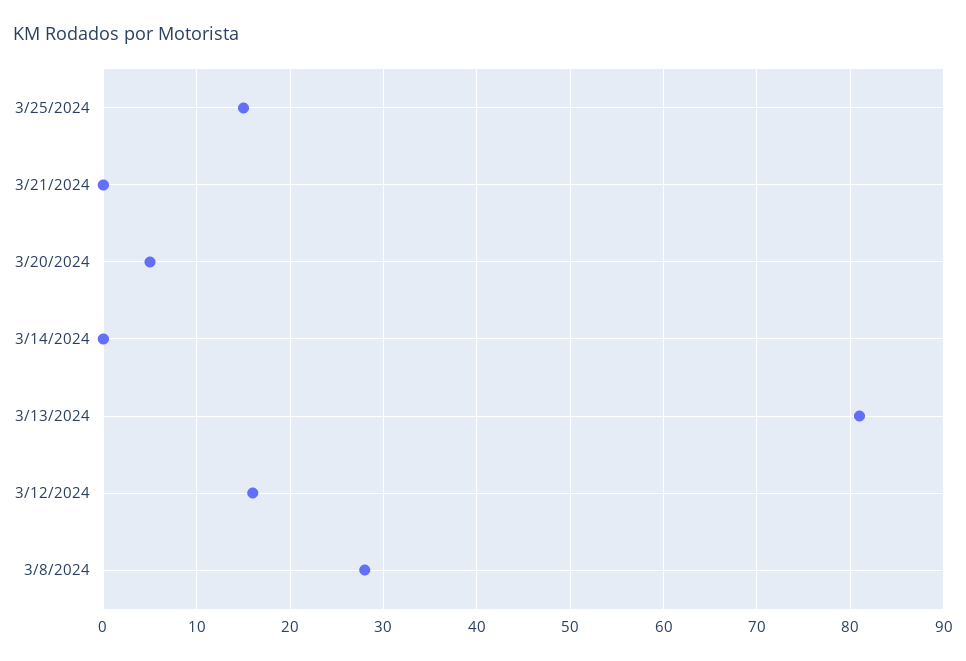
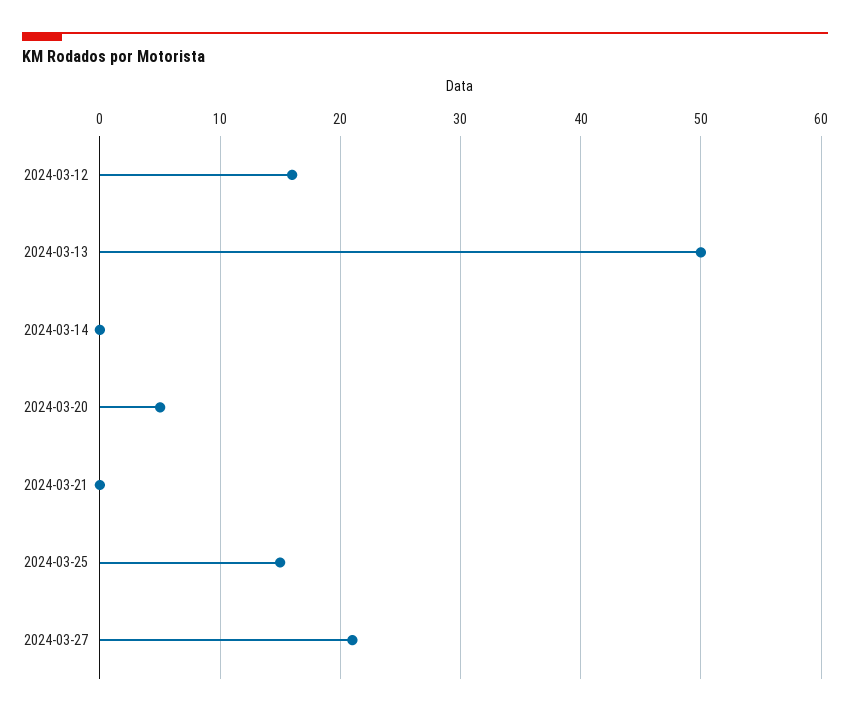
3/13/2024: 81 -> 50
3/8/2024: 28 -> none
2024-03-27: none -> 21

